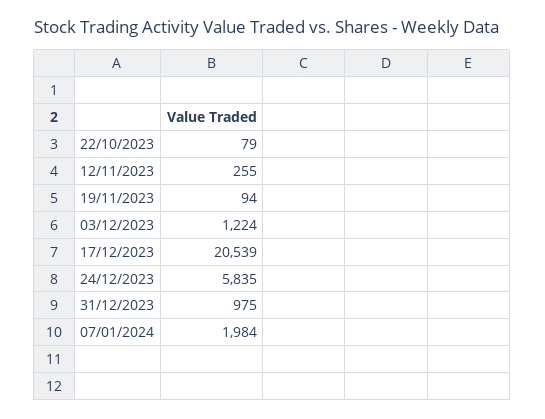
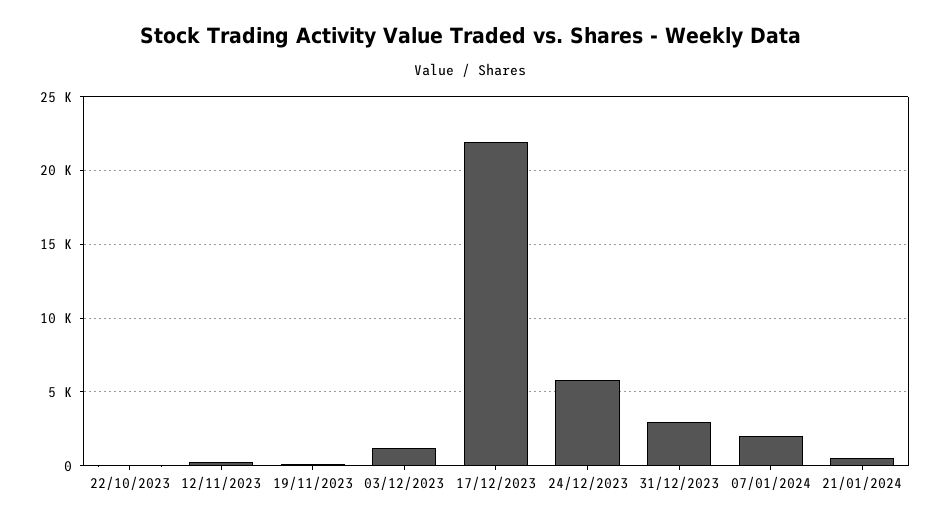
17/12/2023: 20539 -> 22000
31/12/2023: 975 -> 3000
21/01/2024: none -> 500

